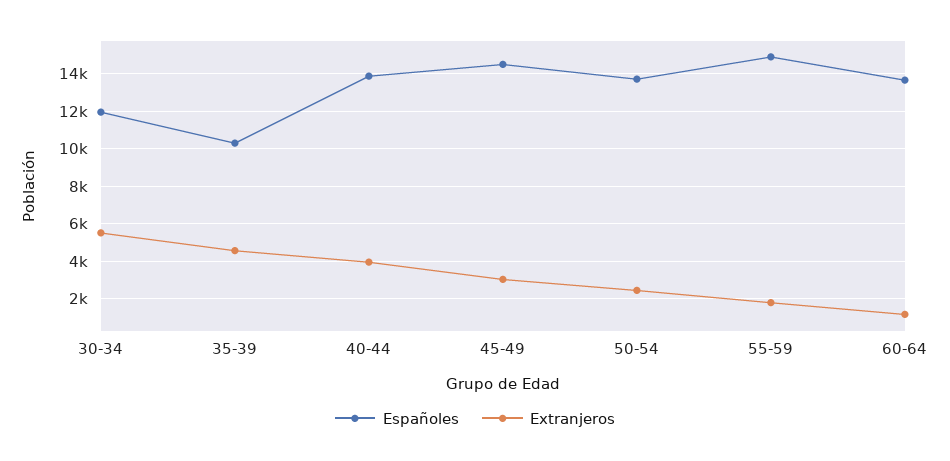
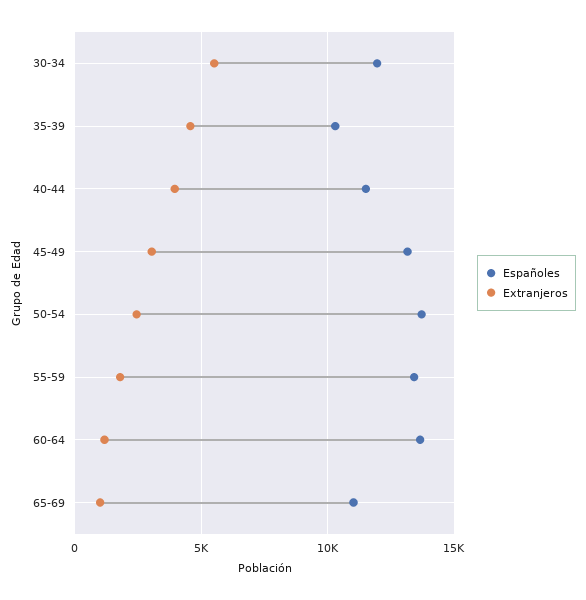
Españoles, 40-44: 14000 -> 11500
Españoles, 45-49: 14500 -> 13000
Españoles, 55-59: 15000 -> 13500
Españoles, 65-69: none -> 11000
Extranjeros, 65-69: none -> 1000

